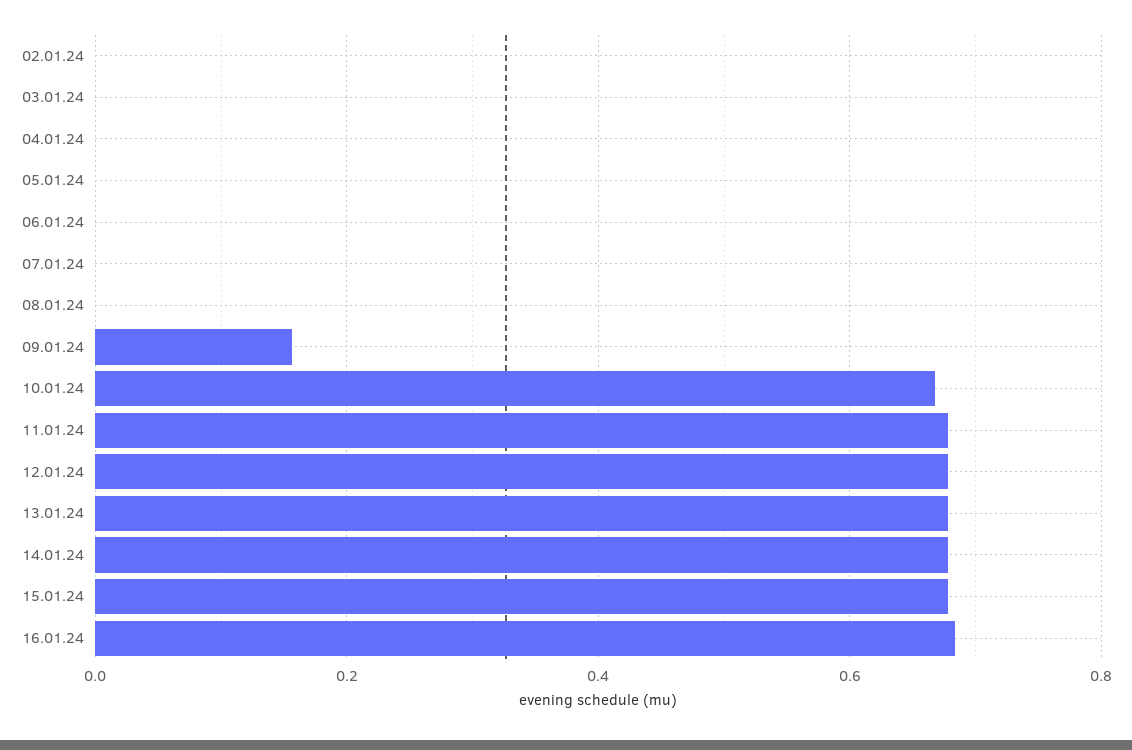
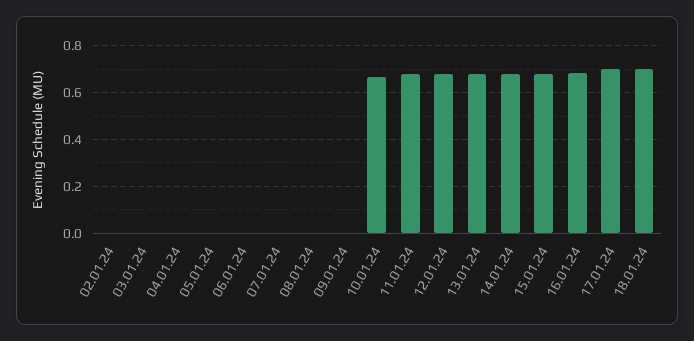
09.01.24: 0.16 -> 0
17.01.24: none -> 0.7
18.01.24: none -> 0.7

